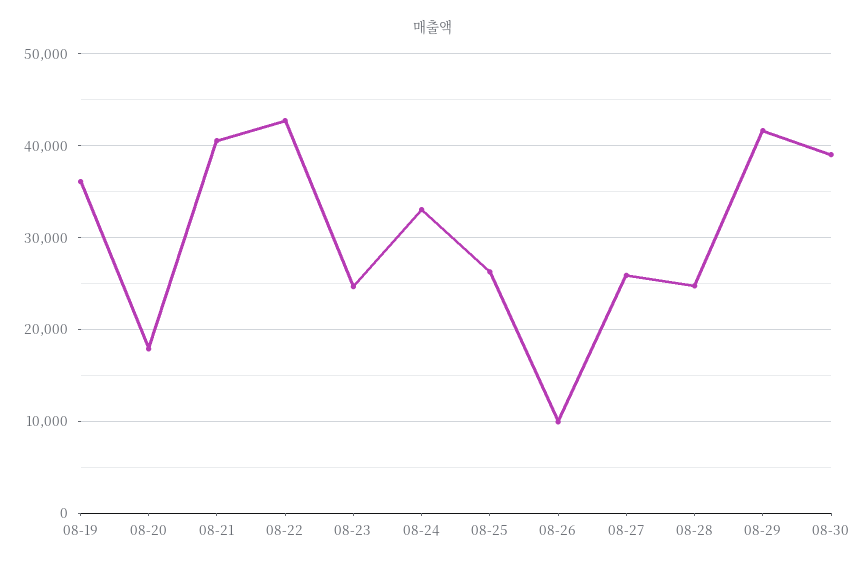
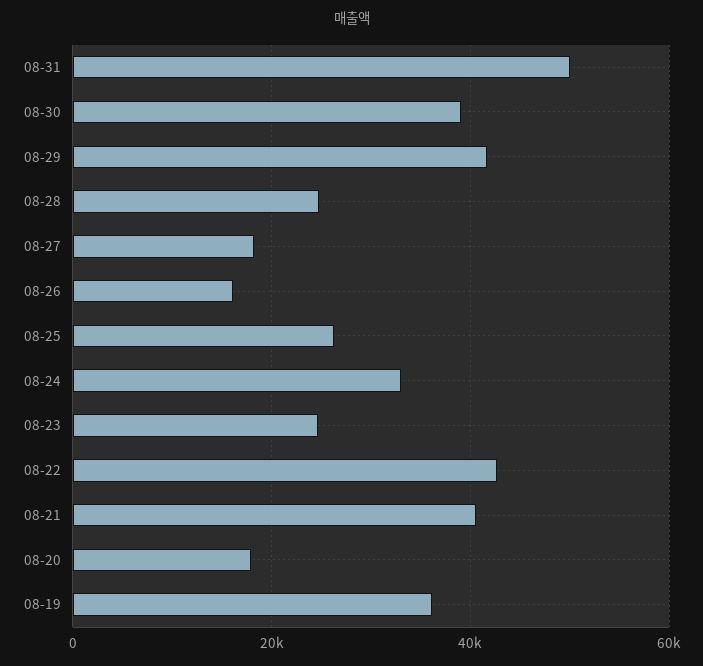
08-26: 10000 -> 16000
08-27: 26000 -> 18000
08-31: none -> 50000

